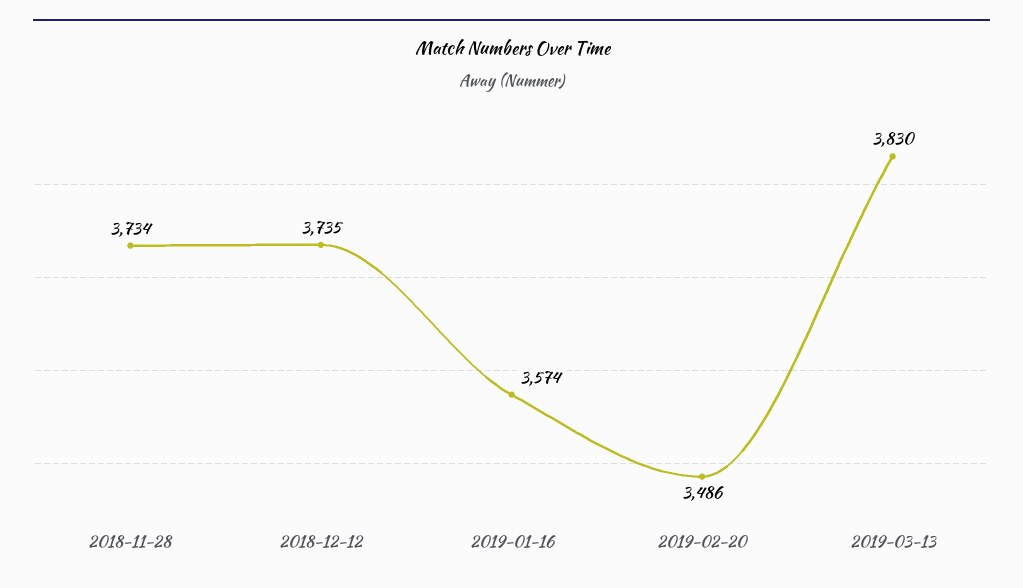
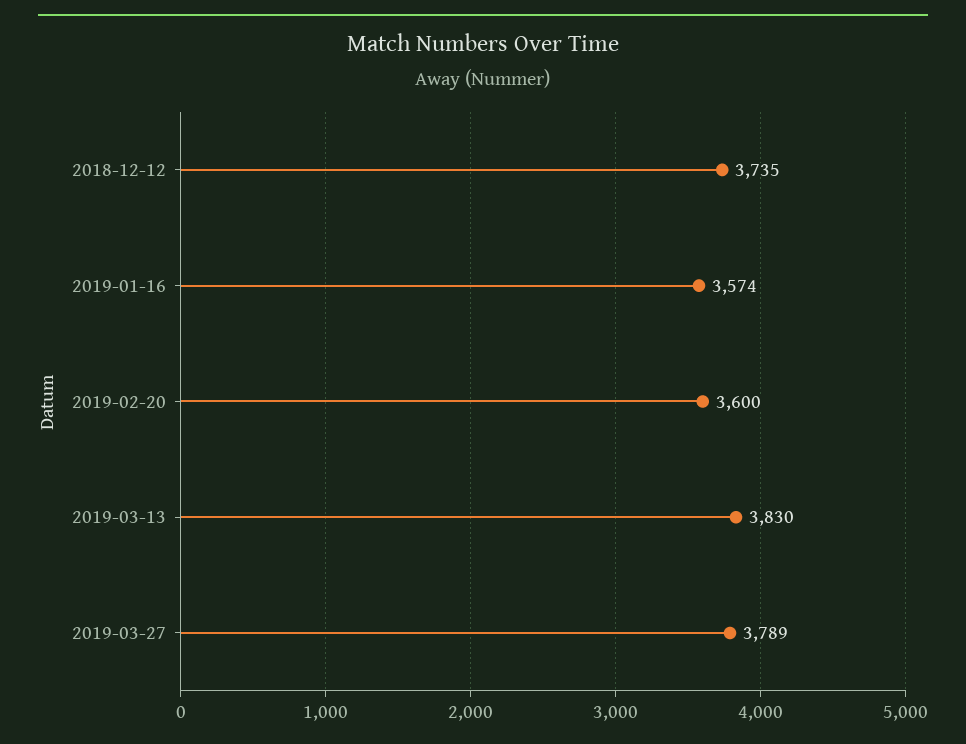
2018-11-28: 3734 -> none
2019-02-20: 3486 -> 3600
2019-03-27: none -> 3789

